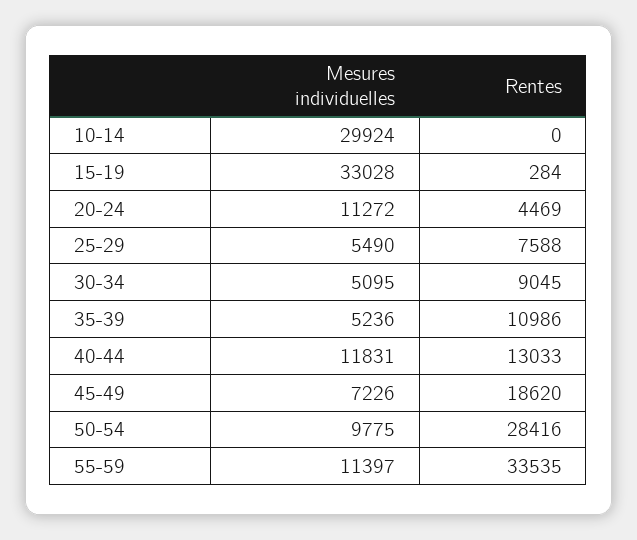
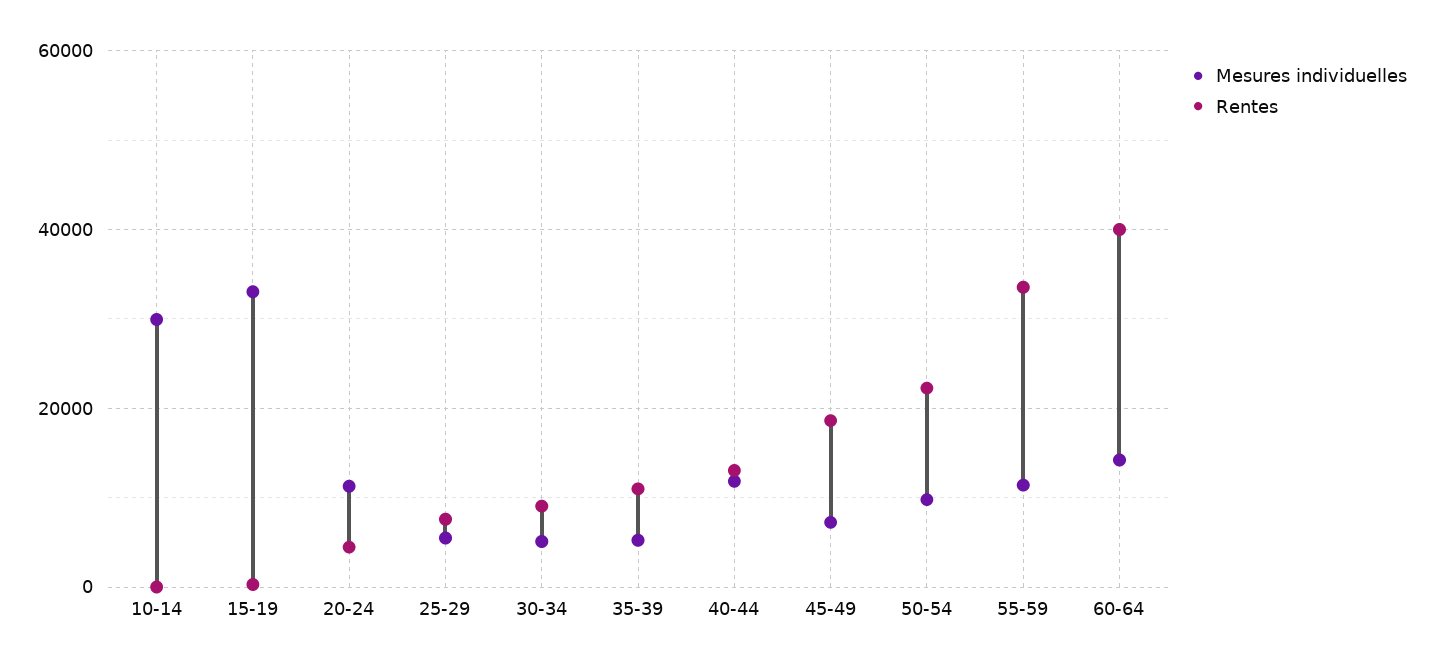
Rentes, 50-54: 28416 -> 22000
Mesures individuelles, 60-64: none -> 14000
Rentes, 60-64: none -> 40000

